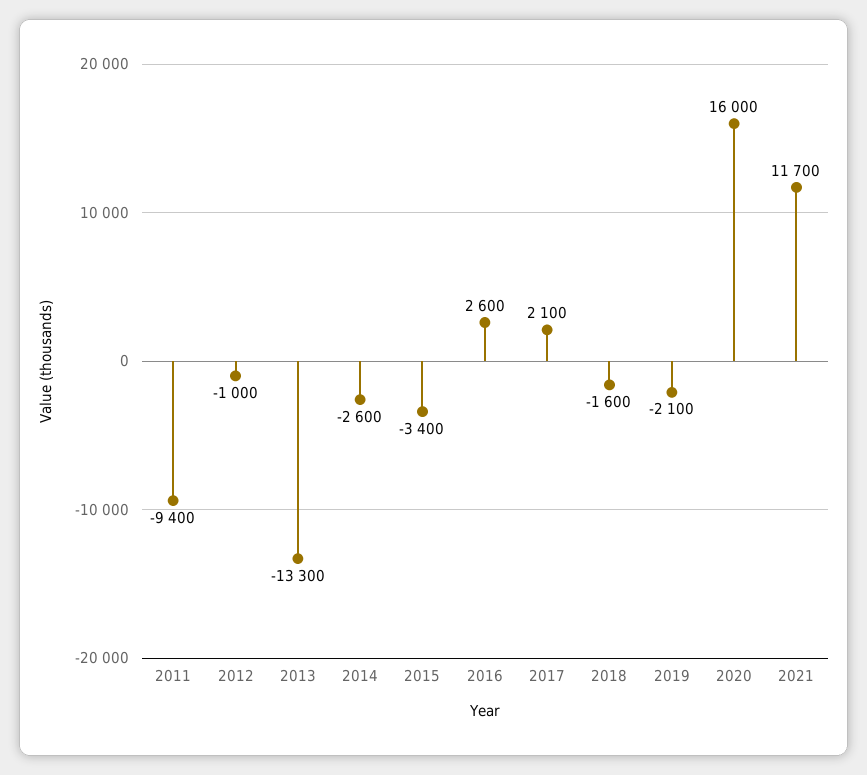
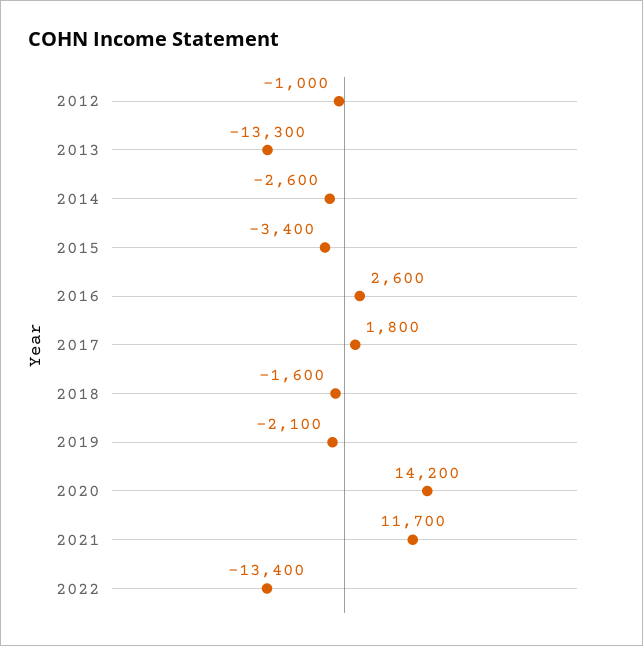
2011: -9400 -> none
2017: 2100 -> 1800
2020: 16000 -> 14200
2022: none -> -13400

